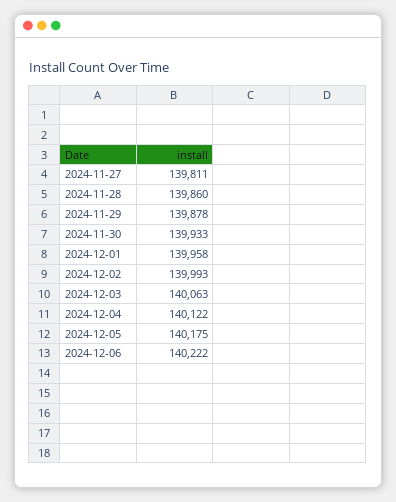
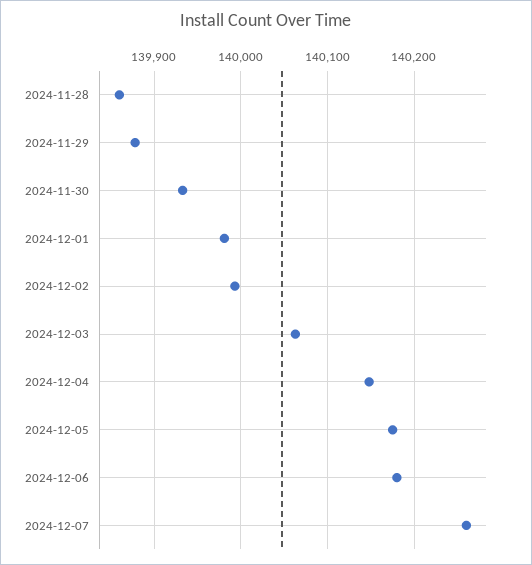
2024-11-27: 139811 -> none
2024-12-01: 139958 -> 139980
2024-12-04: 140122 -> 140150
2024-12-06: 140222 -> 140180
2024-12-07: none -> 140260

